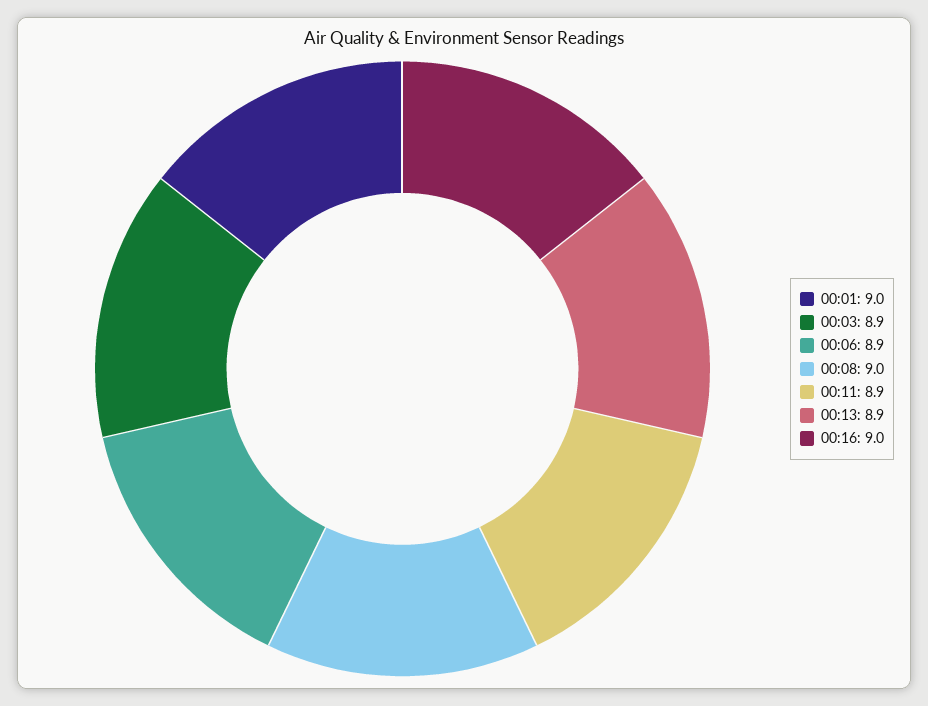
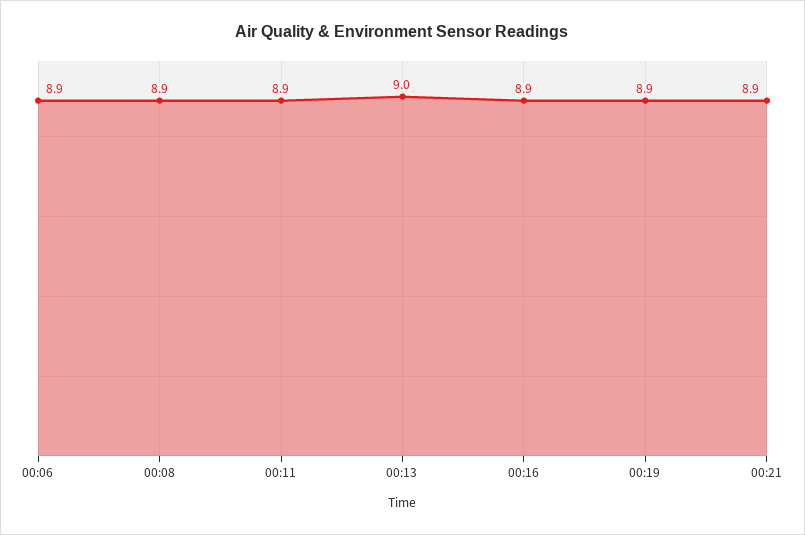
00:01: 9 -> none
00:03: 8.9 -> none
00:08: 9 -> 8.9
00:13: 8.9 -> 9
00:16: 9 -> 8.9
00:19: none -> 8.9
00:21: none -> 8.9

